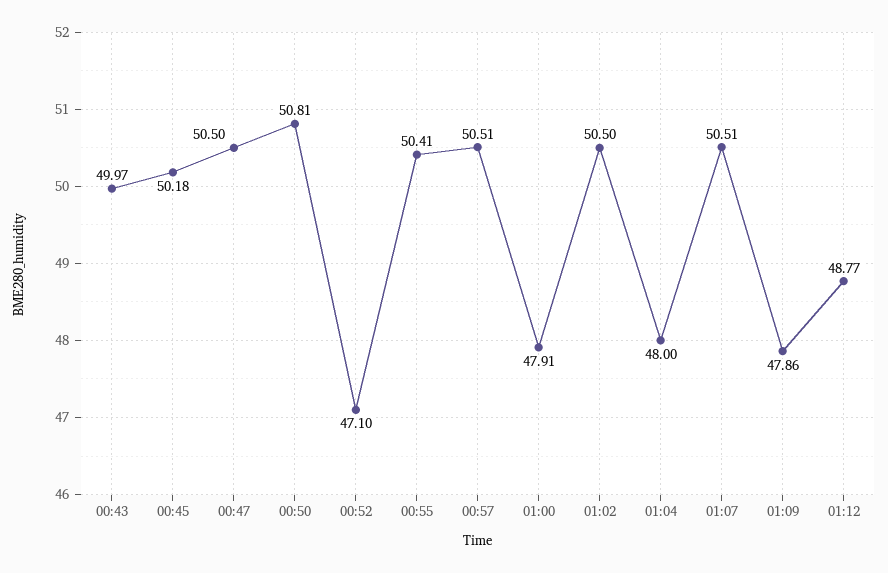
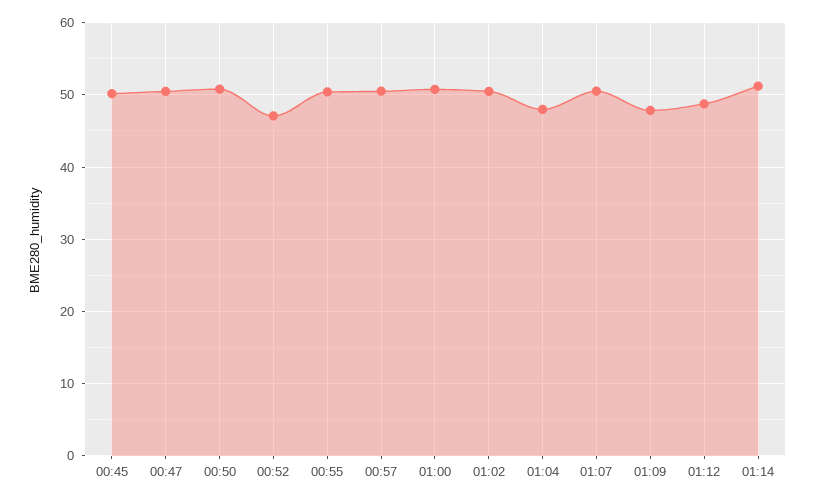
00:43: 49.97 -> none
01:00: 47.91 -> 51
01:14: none -> 51

